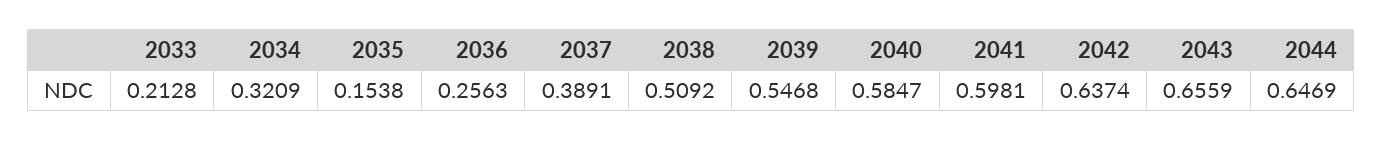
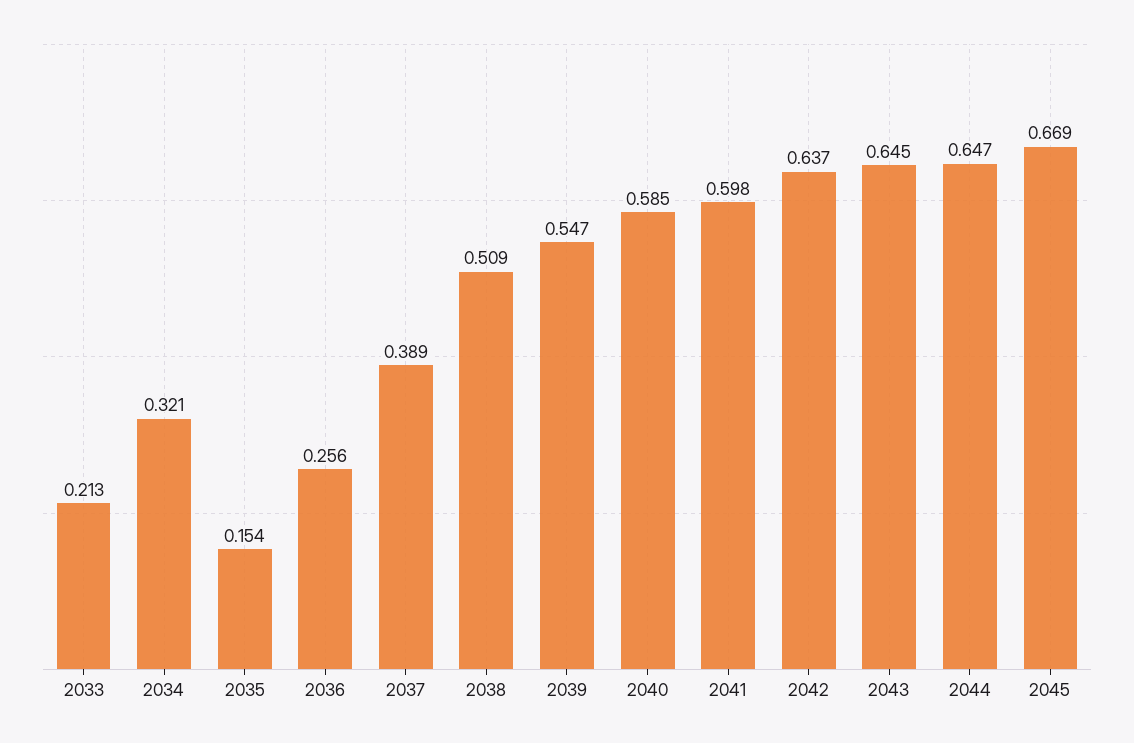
2043: 0.6559 -> 0.645
2045: none -> 0.669

